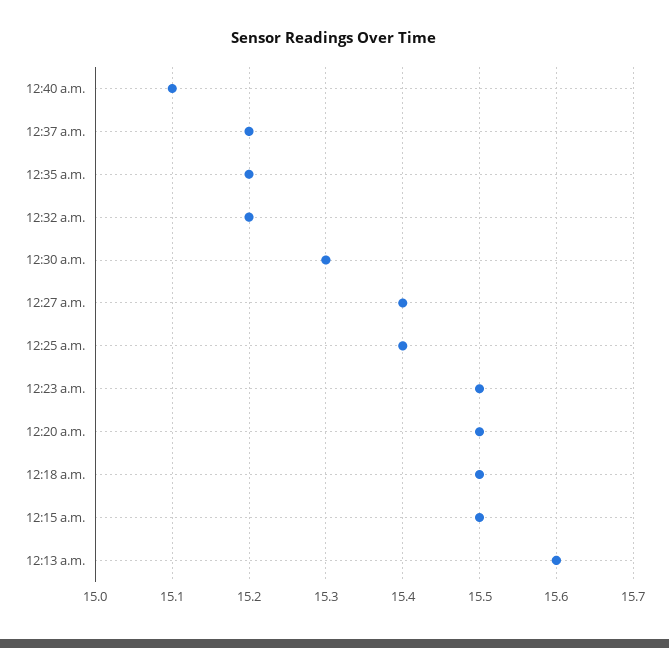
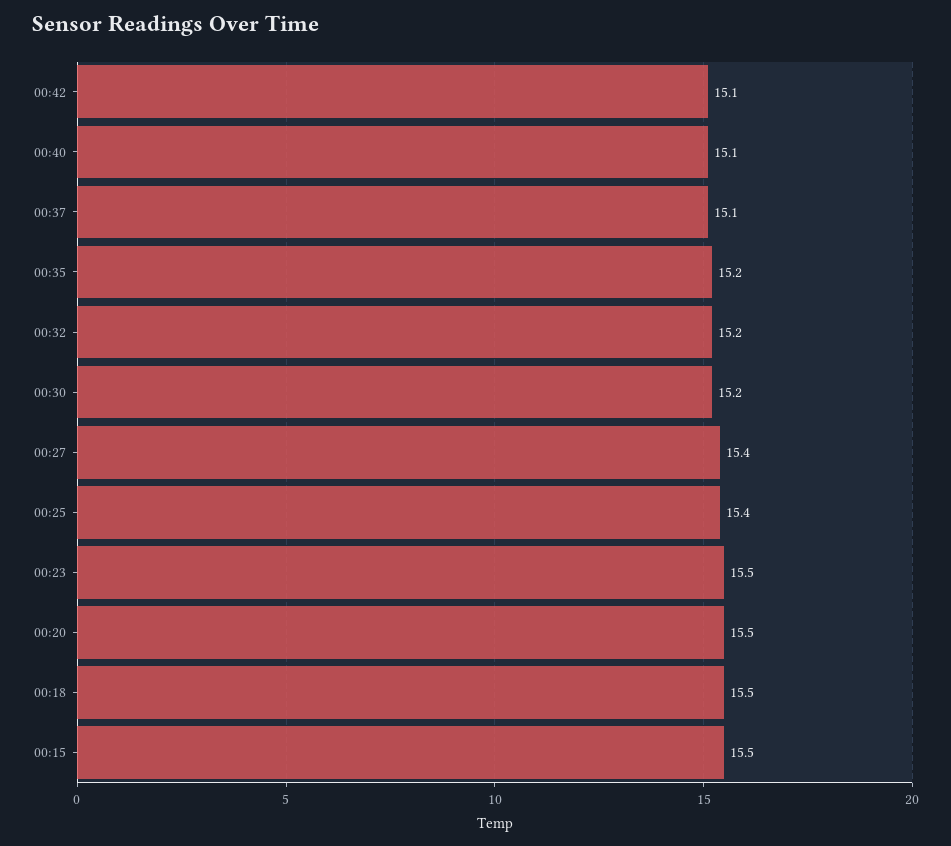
12:37 a.m.: 15.2 -> 15.1
12:30 a.m.: 15.3 -> 15.2
12:13 a.m.: 15.6 -> none
00:42: none -> 15.1

